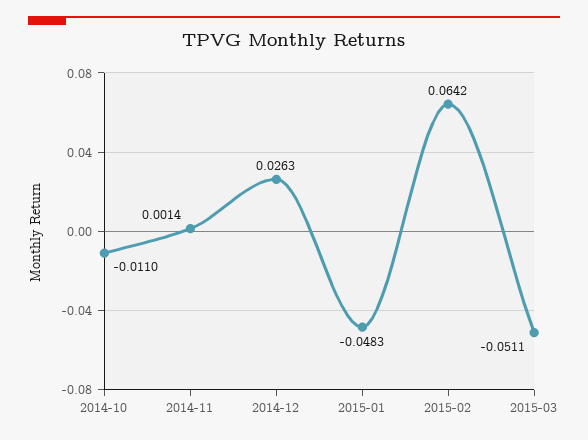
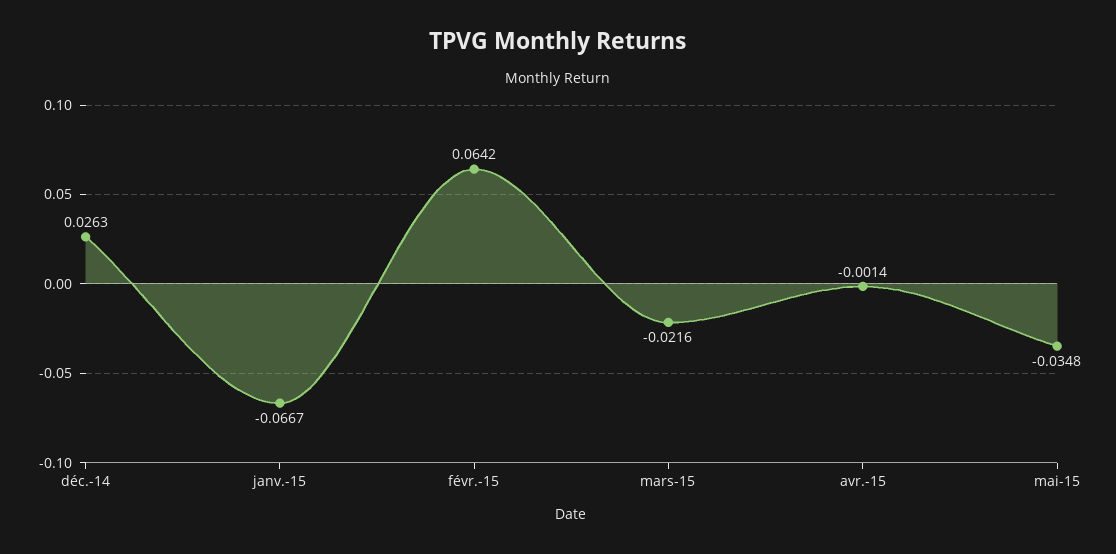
2014-10: -0.011 -> none
2014-11: 0.0014 -> none
2015-01: -0.0483 -> -0.0667
2015-03: -0.0511 -> -0.0216
avr.-15: none -> -0.0014
mai-15: none -> -0.0348

